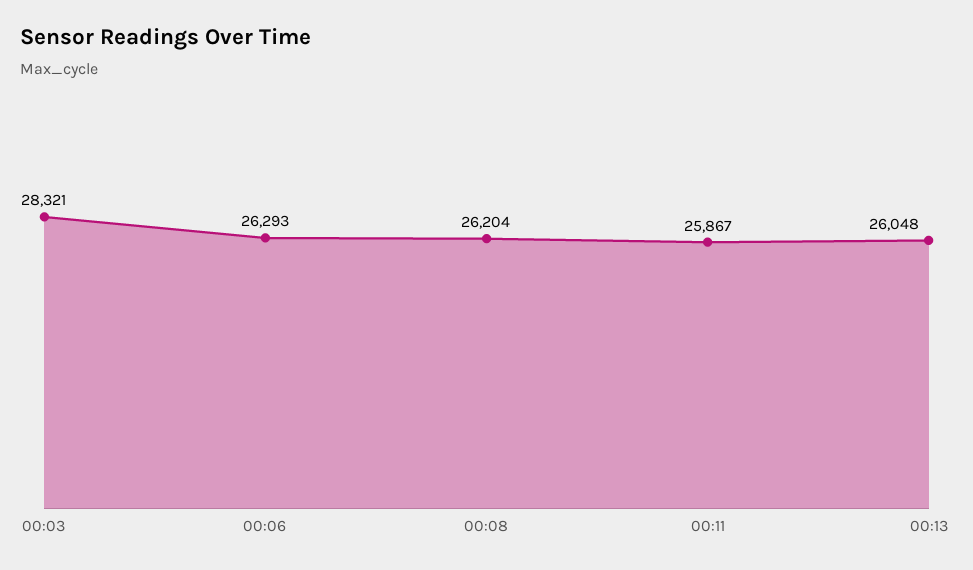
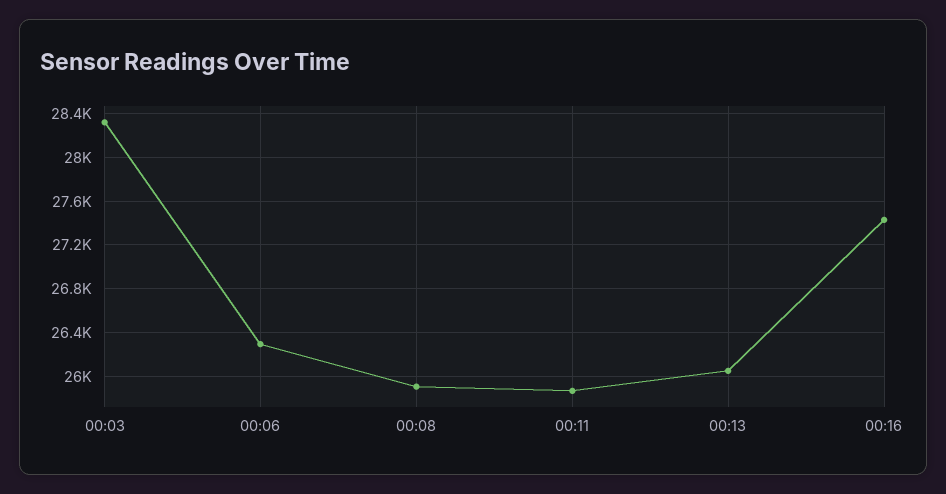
00:08: 26204 -> 25900
00:16: none -> 27400

